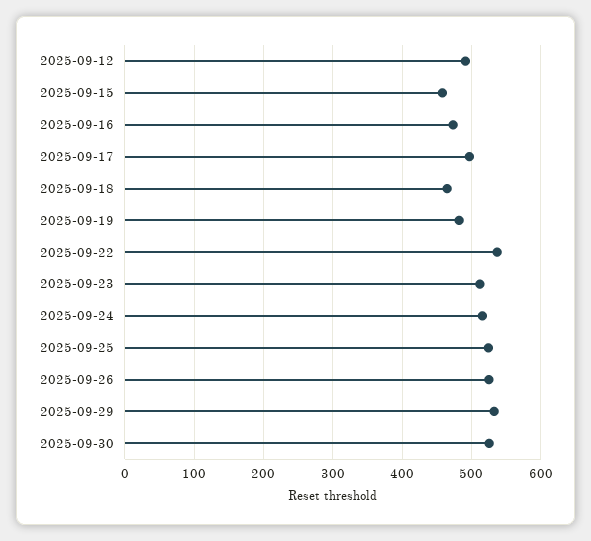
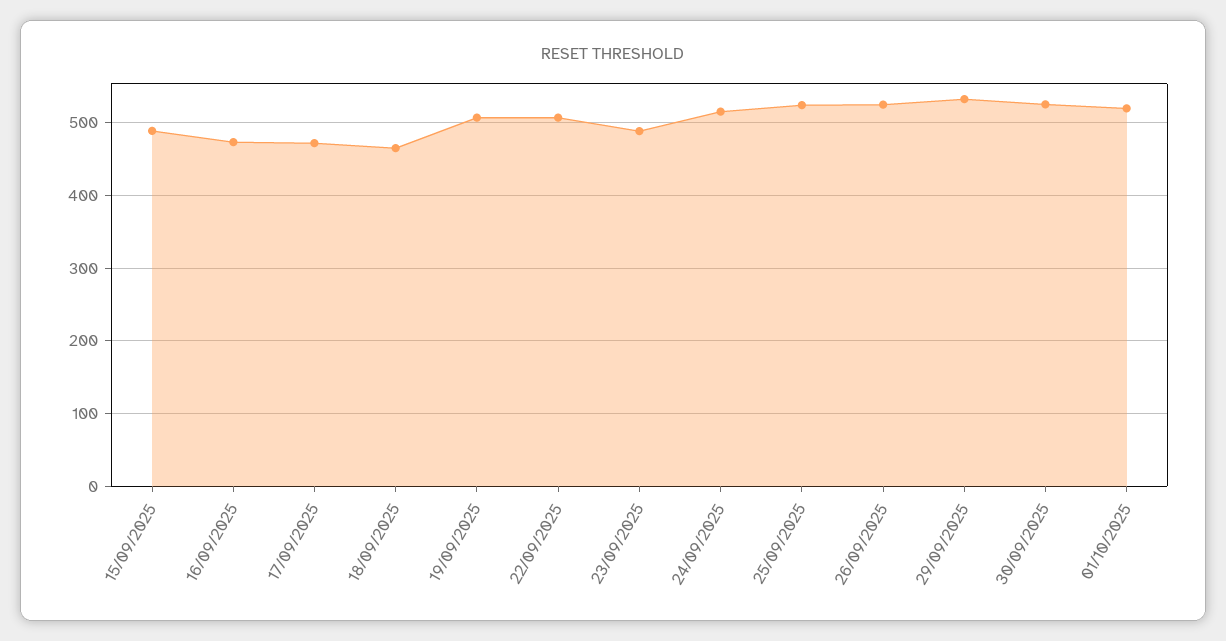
2025-09-12: 490 -> none
2025-09-15: 460 -> 490
2025-09-17: 500 -> 470
2025-09-19: 480 -> 510
2025-09-22: 540 -> 510
2025-09-23: 510 -> 490
01/10/2025: none -> 520

